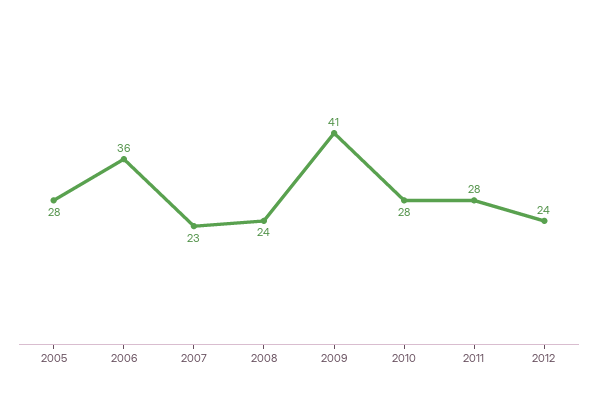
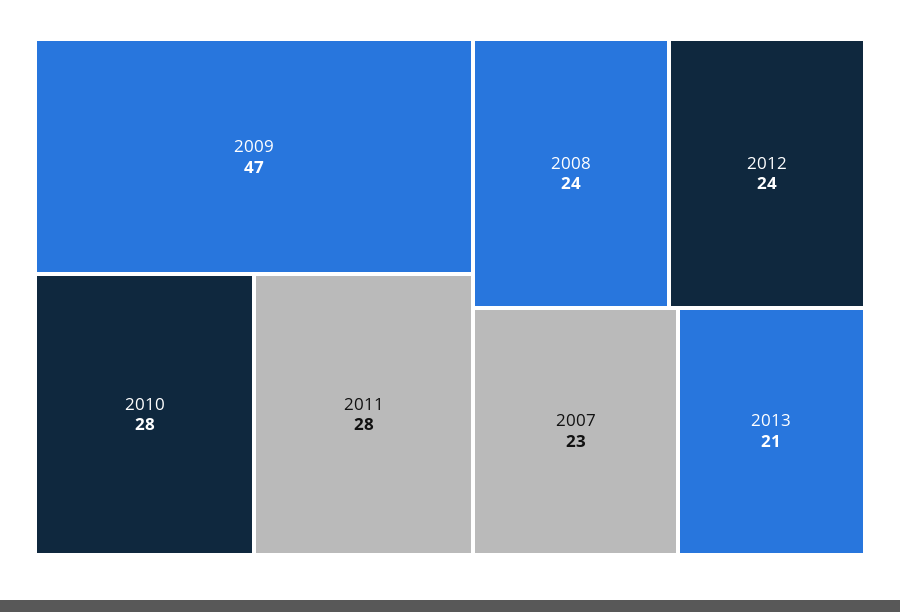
2005: 28 -> none
2006: 36 -> none
2009: 41 -> 47
2013: none -> 21

